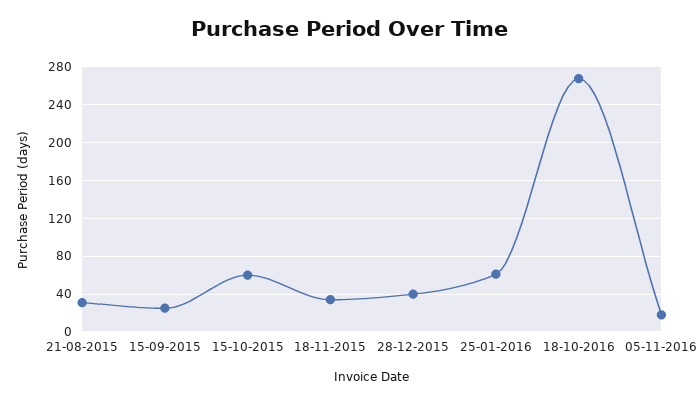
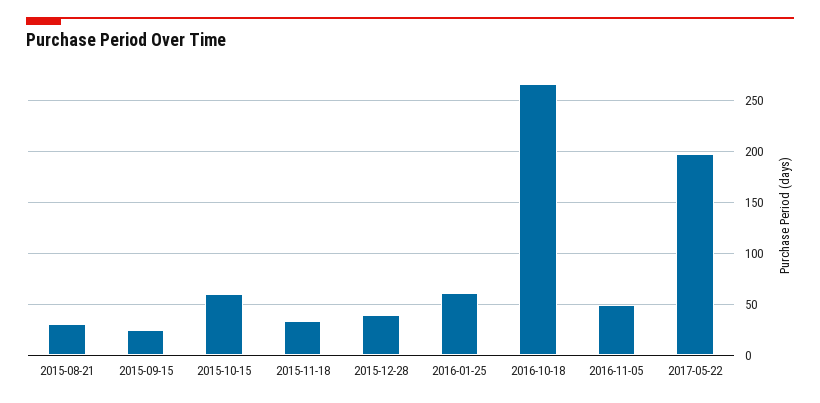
05-11-2016: 20 -> 50
2017-05-22: none -> 200

